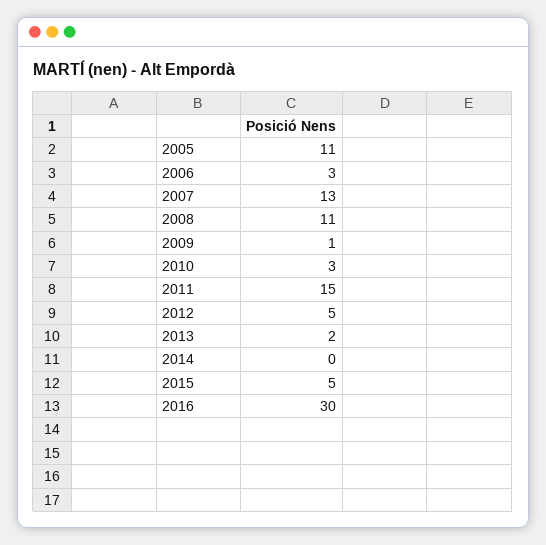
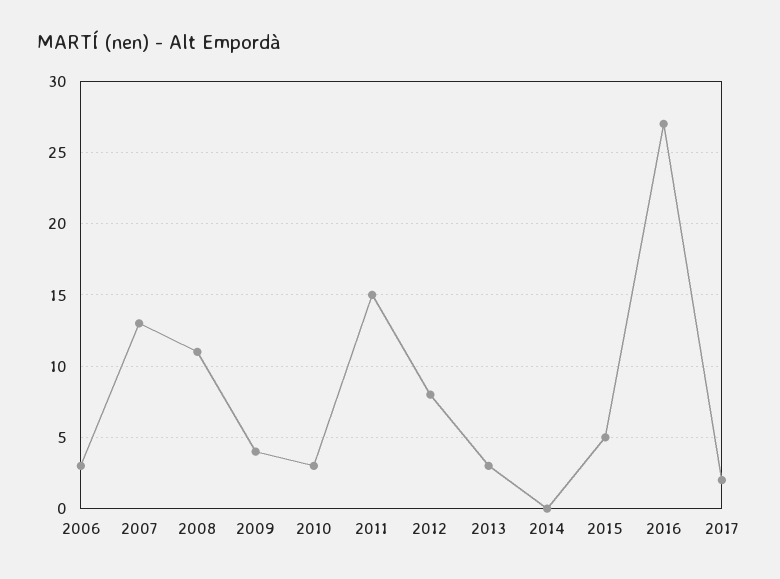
2005: 11 -> none
2009: 1 -> 4
2012: 5 -> 8
2013: 2 -> 3
2016: 30 -> 27
2017: none -> 2

